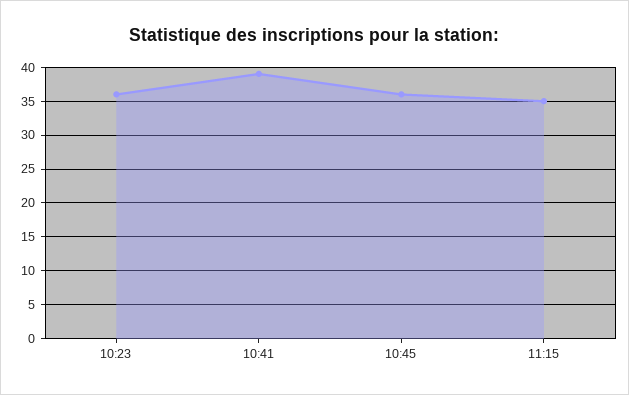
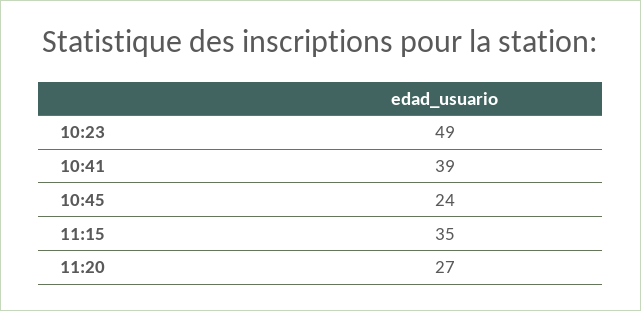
10:23: 36 -> 49
10:45: 36 -> 24
11:20: none -> 27

